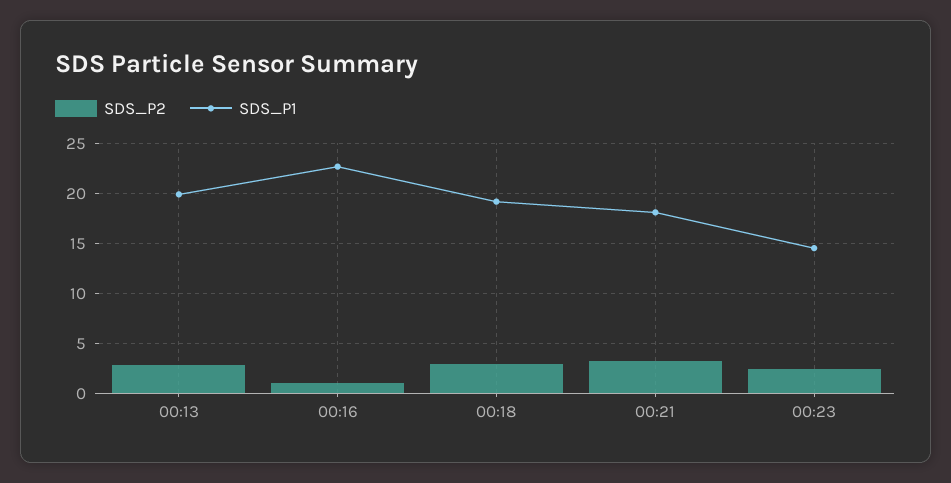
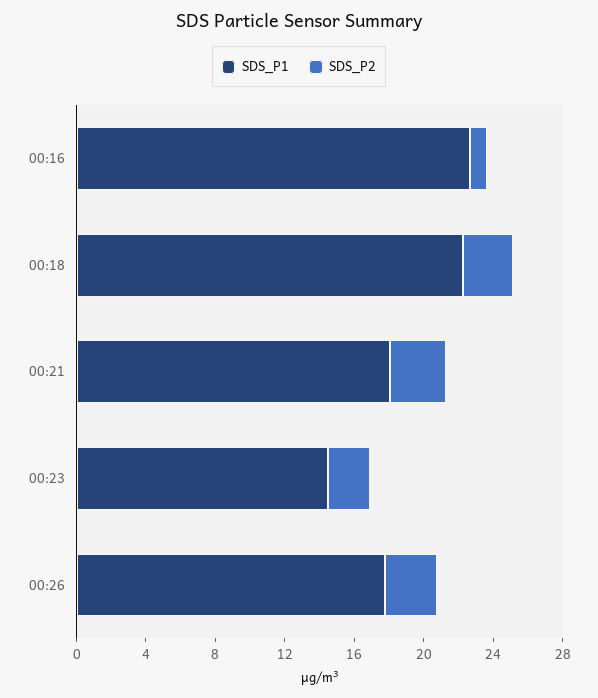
SDS_P2, 00:13: 3 -> none
SDS_P1, 00:13: 20 -> none
SDS_P1, 00:18: 19 -> 22
SDS_P1, 00:26: none -> 18
SDS_P2, 00:26: none -> 3

